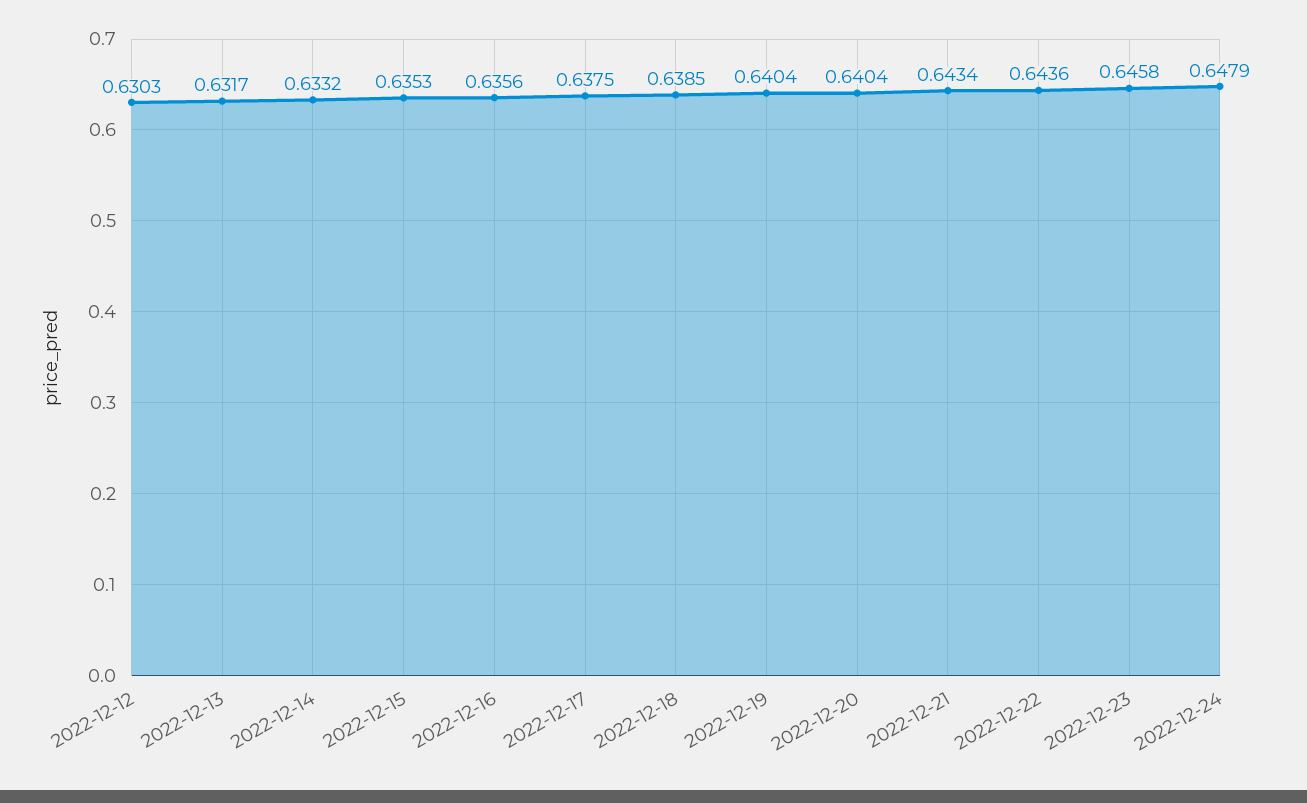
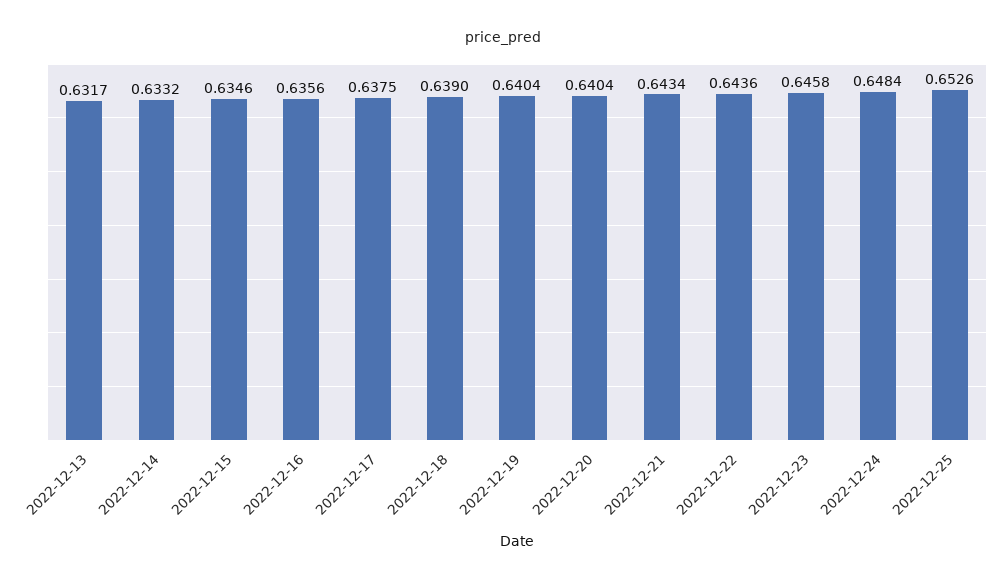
2022-12-12: 0.6303 -> none
2022-12-15: 0.6353 -> 0.6346
2022-12-18: 0.6385 -> 0.639
2022-12-24: 0.6479 -> 0.6484
2022-12-25: none -> 0.6526

